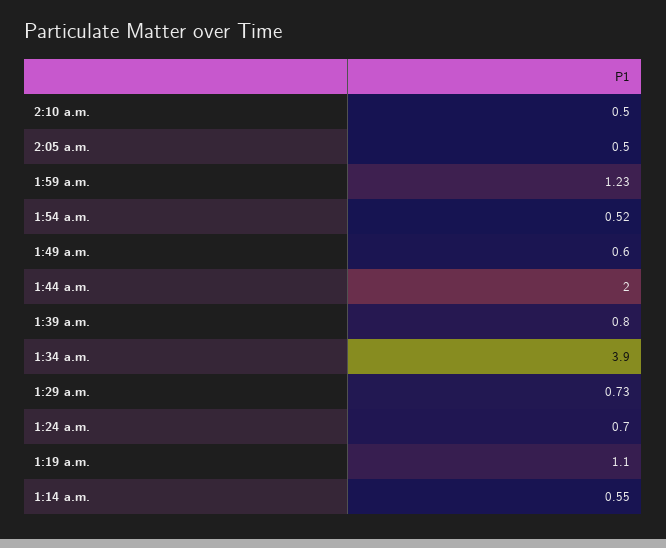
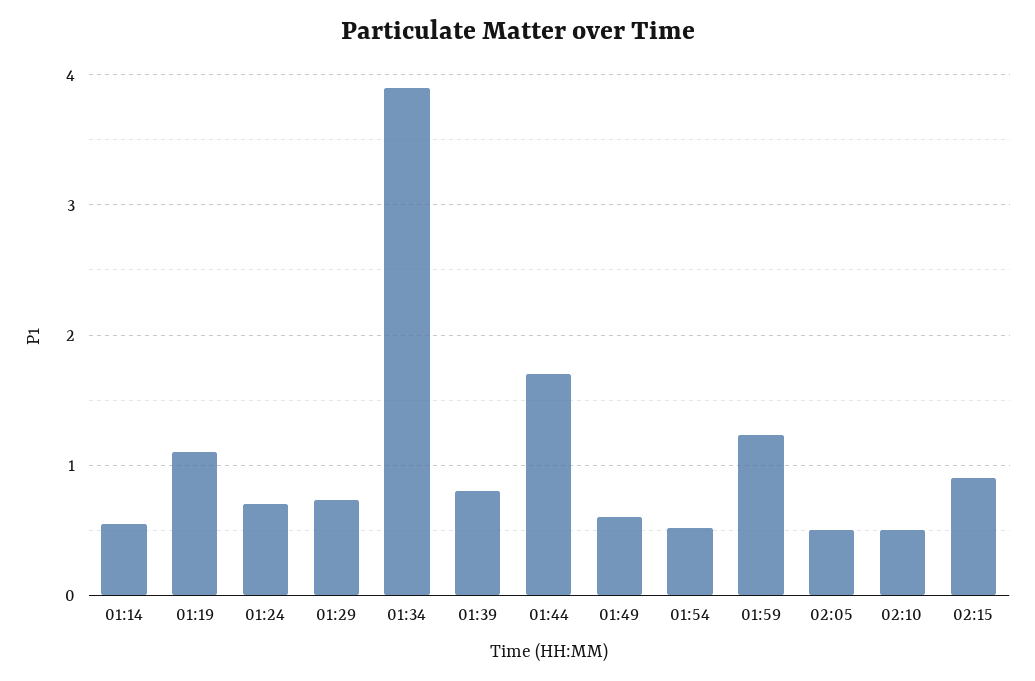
1:44 a.m.: 2 -> 1.7
02:15: none -> 0.9

